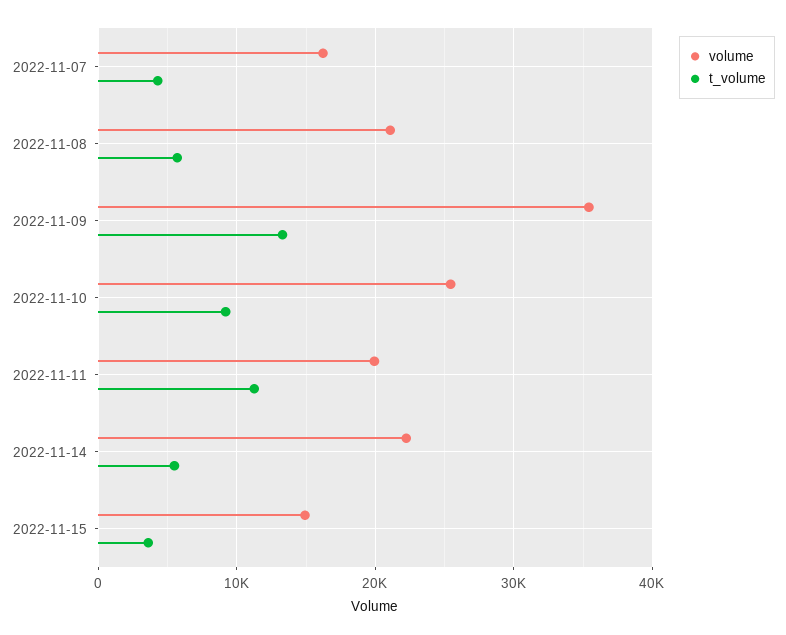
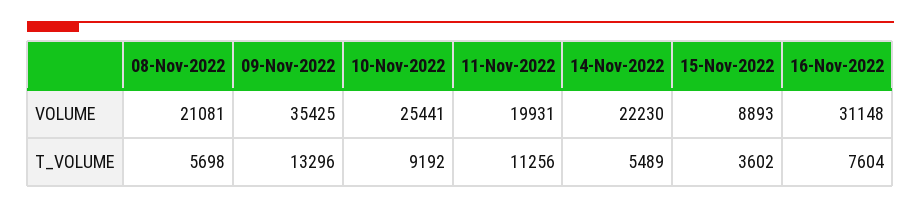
volume, 2022-11-07: 16000 -> none
t_volume, 2022-11-07: 4000 -> none
volume, 2022-11-15: 15000 -> 8893
volume, 16-Nov-2022: none -> 31148
t_volume, 16-Nov-2022: none -> 7604

